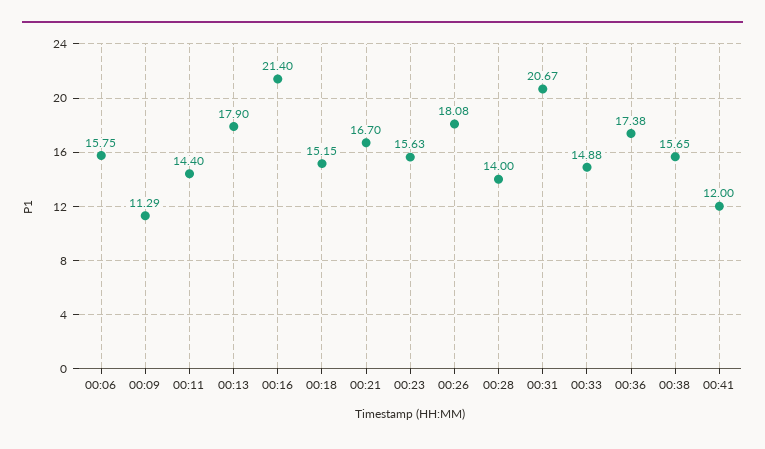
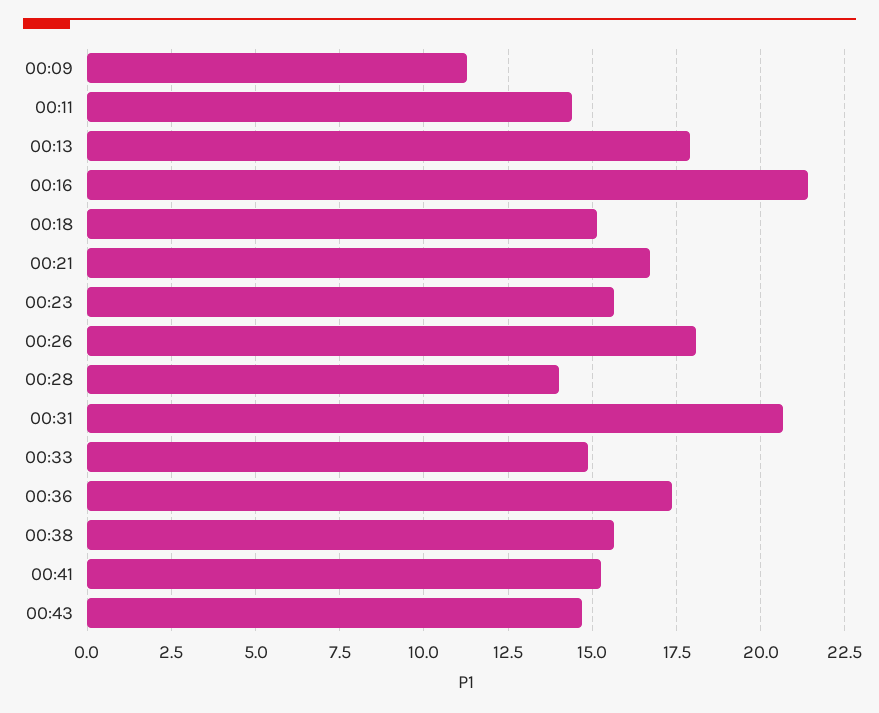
00:06: 15.75 -> none
00:41: 12 -> 15.25
00:43: none -> 14.75

